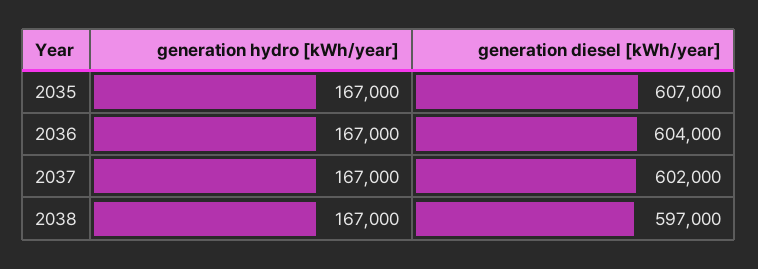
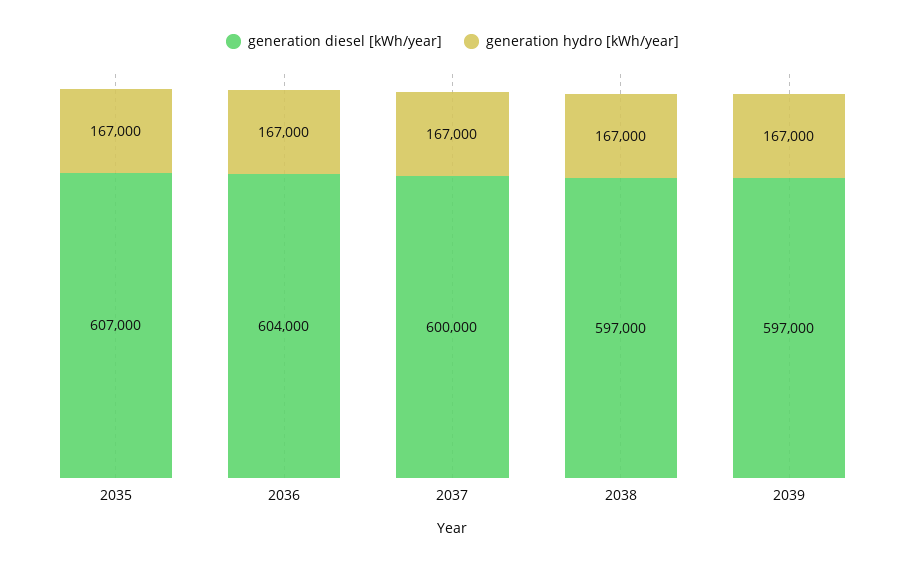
generation diesel [kWh/year], 2037: 602000 -> 600000
generation diesel [kWh/year], 2039: none -> 597000
generation hydro [kWh/year], 2039: none -> 167000

